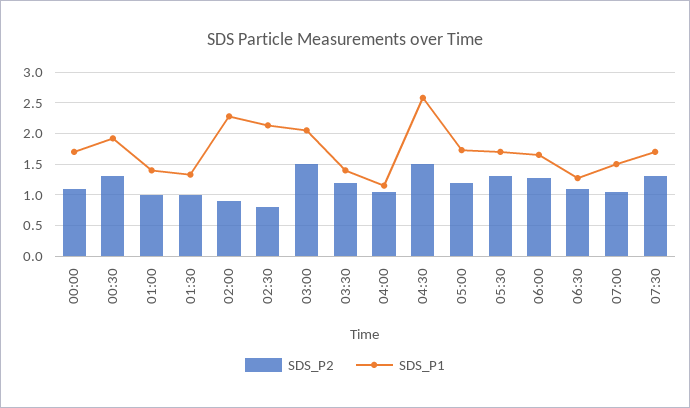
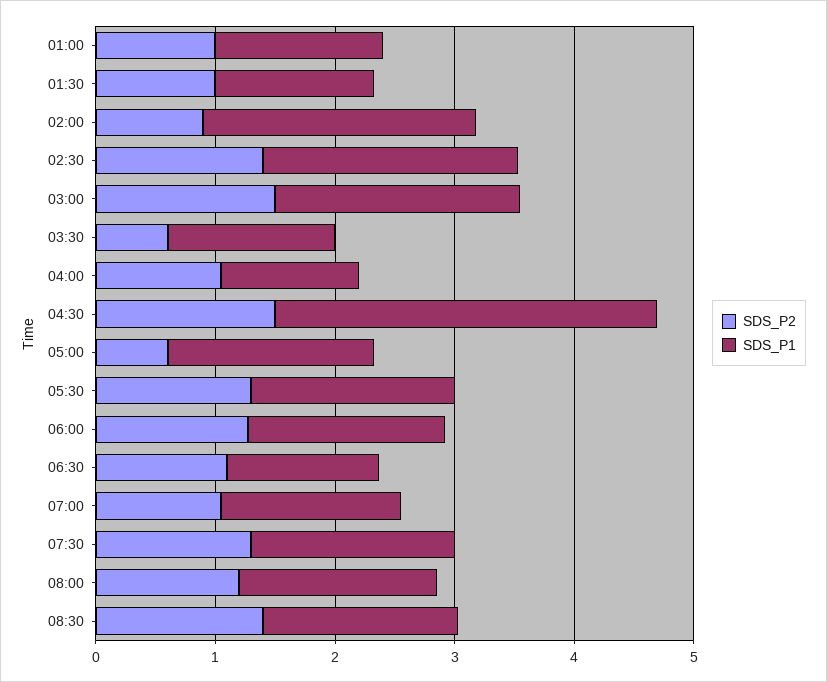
SDS_P2, 00:00: 1.1 -> none
SDS_P1, 00:00: 1.7 -> none
SDS_P2, 00:30: 1.3 -> none
SDS_P1, 00:30: 1.9 -> none
SDS_P2, 02:30: 0.8 -> 1.4
SDS_P2, 03:30: 1.2 -> 0.6
SDS_P1, 04:30: 2.6 -> 3.2
SDS_P2, 05:00: 1.2 -> 0.6
SDS_P2, 08:00: none -> 1.2
SDS_P1, 08:00: none -> 1.6
SDS_P2, 08:30: none -> 1.4
SDS_P1, 08:30: none -> 1.6

